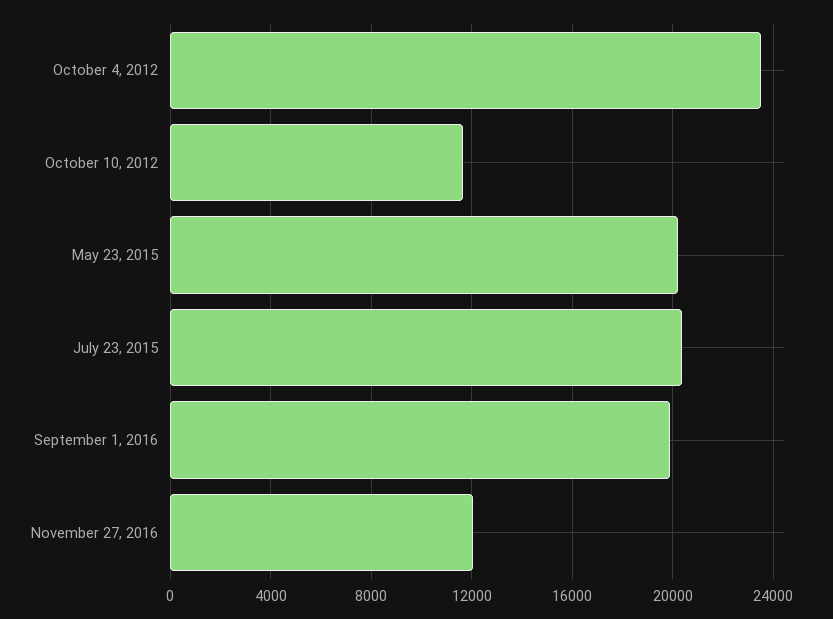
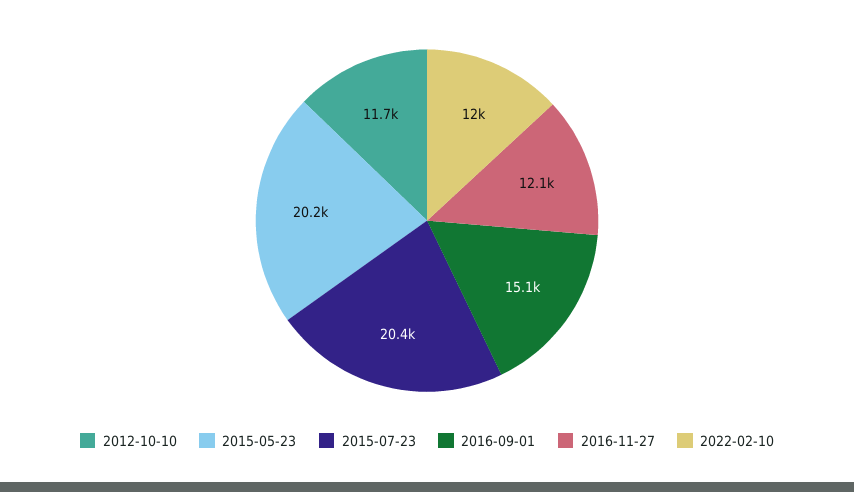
October 4, 2012: 23500 -> none
September 1, 2016: 20000 -> 15100
2022-02-10: none -> 12000

